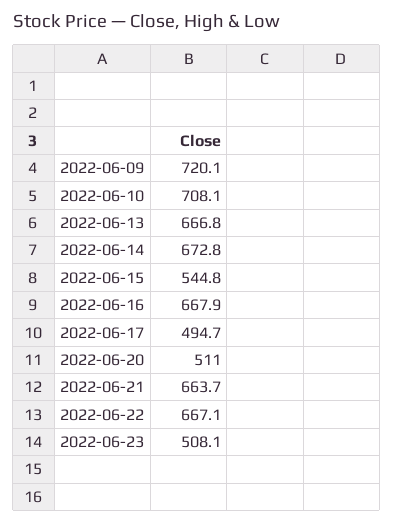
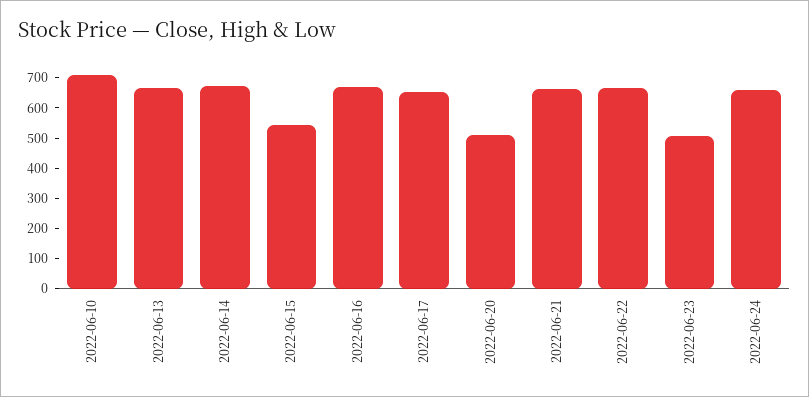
2022-06-09: 720.1 -> none
2022-06-17: 494.7 -> 650
2022-06-24: none -> 650

